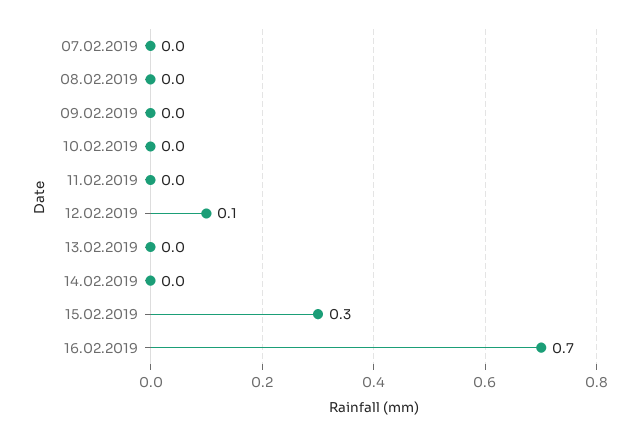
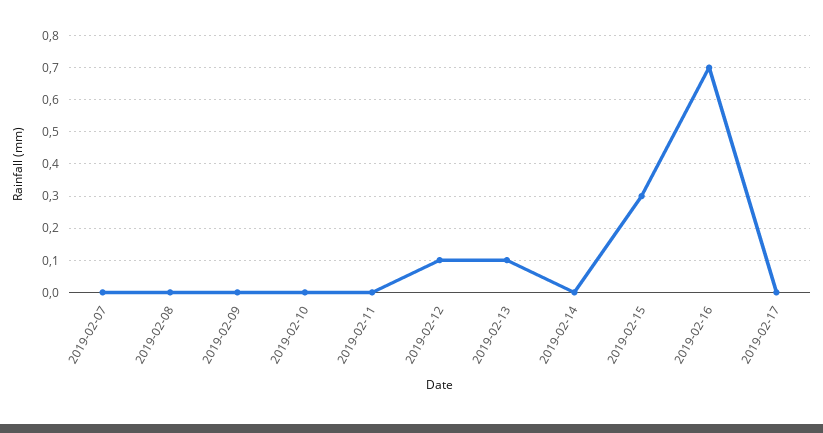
13.02.2019: 0 -> 0.1
2019-02-17: none -> 0

